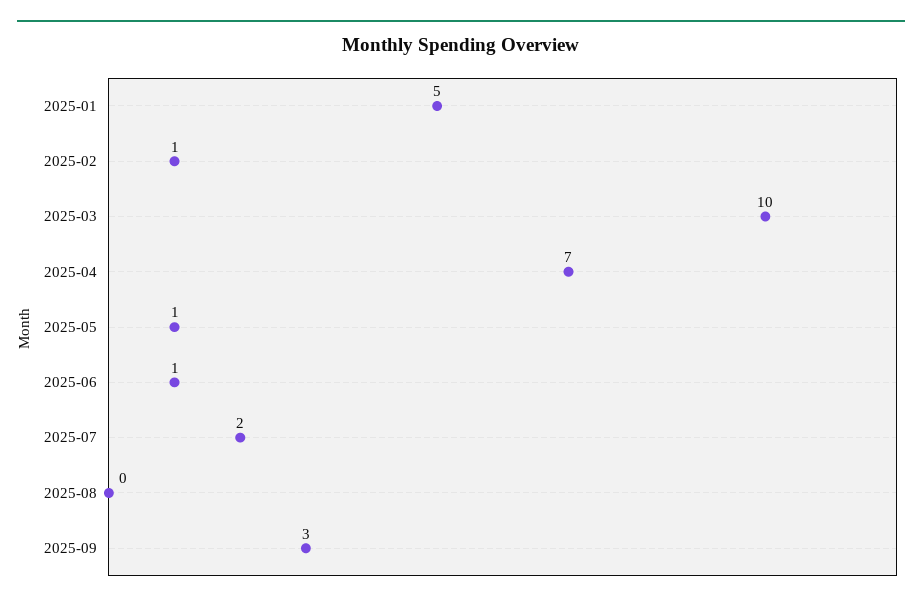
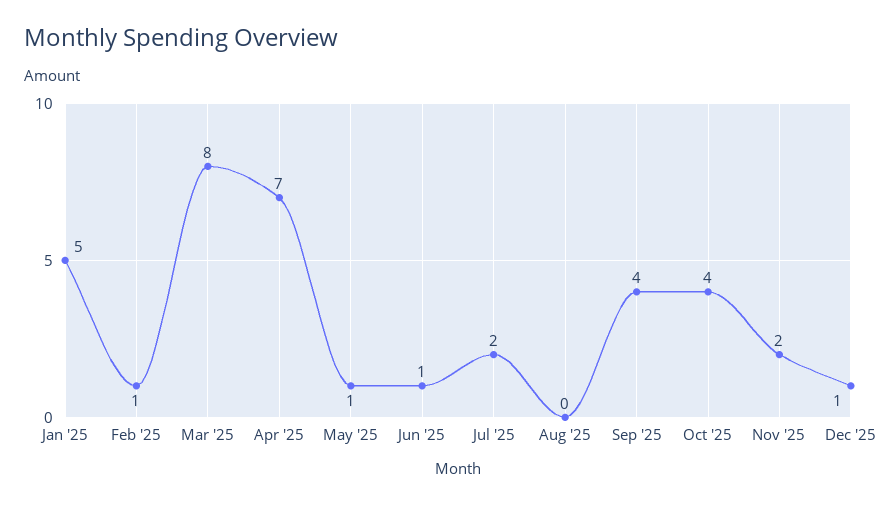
2025-03: 10 -> 8
2025-09: 3 -> 4
Oct '25: none -> 4
Nov '25: none -> 2
Dec '25: none -> 1

